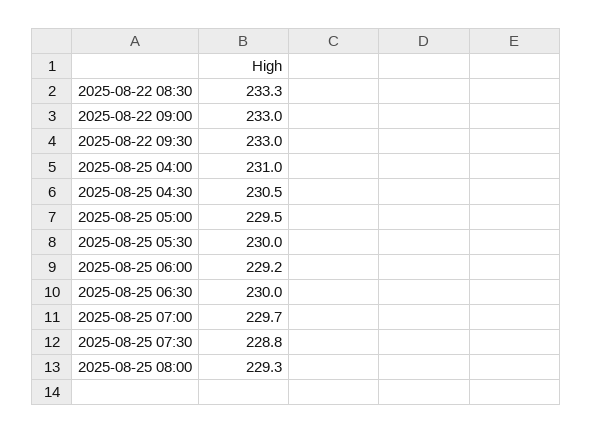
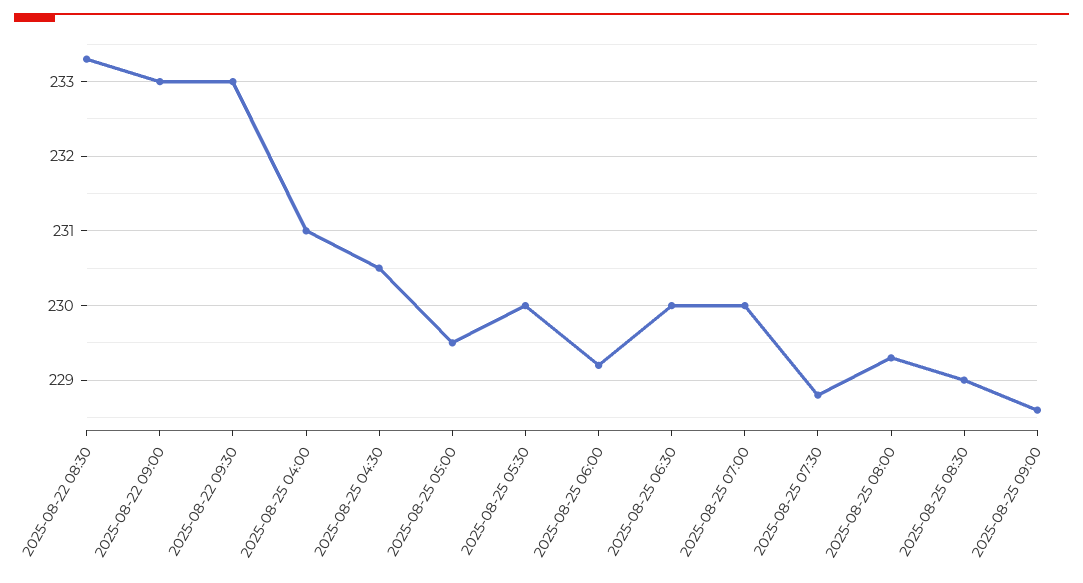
2025-08-25 07:00: 229.7 -> 230
2025-08-25 08:30: none -> 229
2025-08-25 09:00: none -> 228.6

